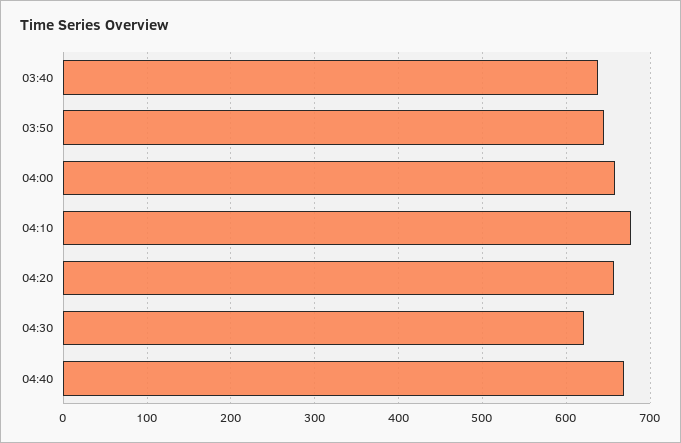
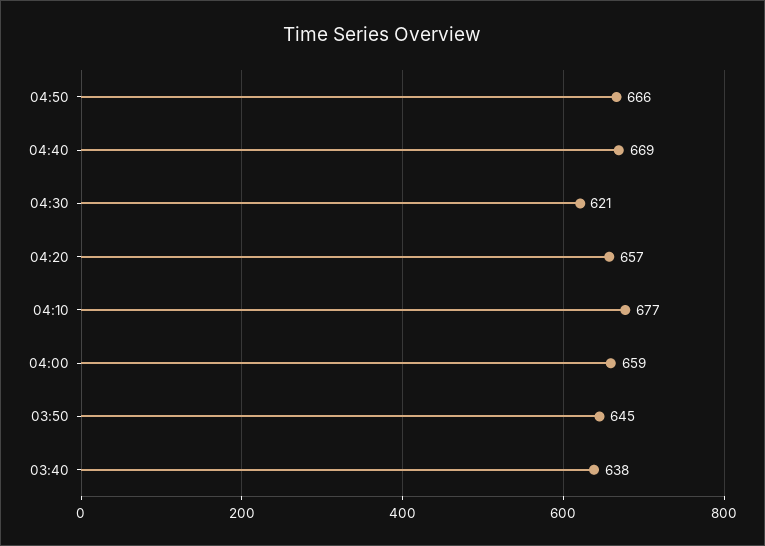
04:50: none -> 666

